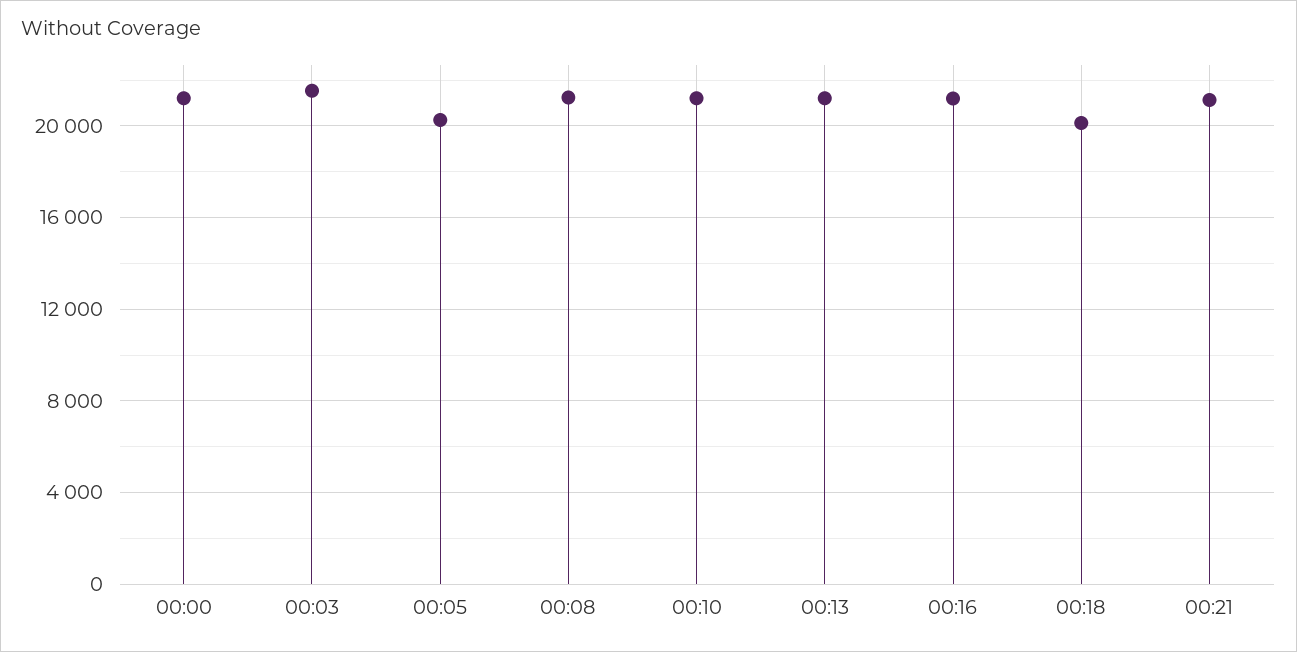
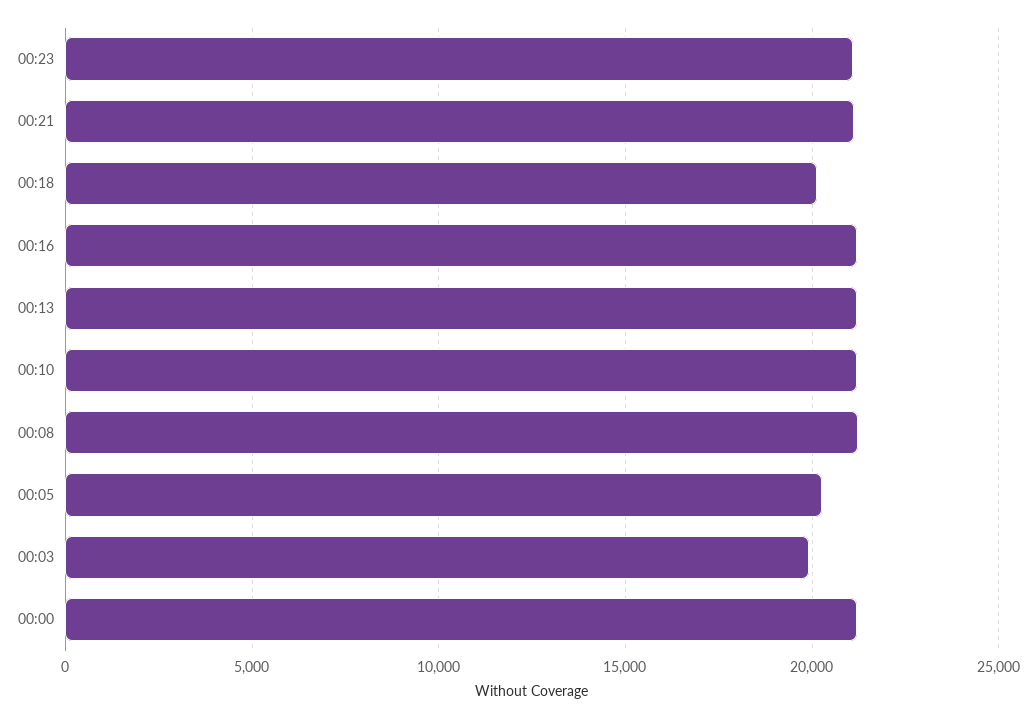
00:03: 21500 -> 20000
00:23: none -> 21000

